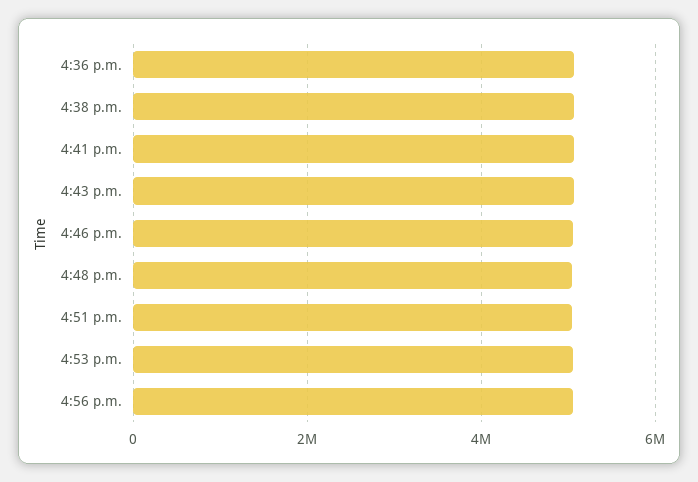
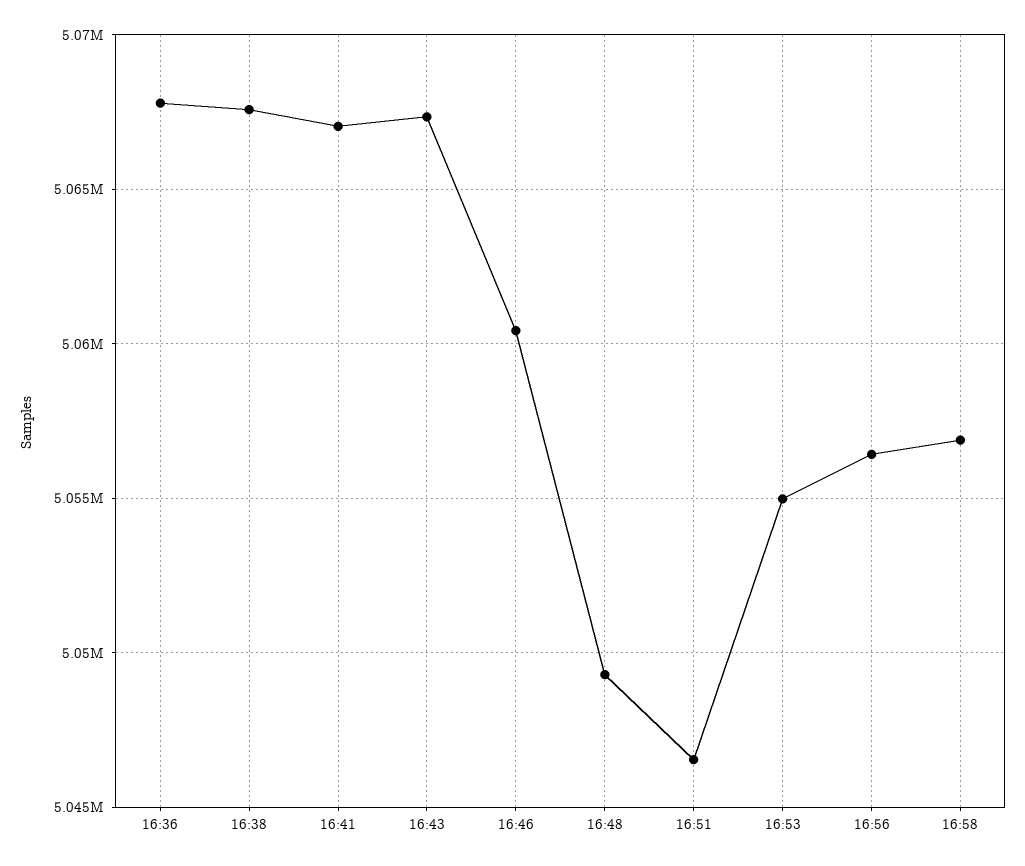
16:58: none -> 5057000

